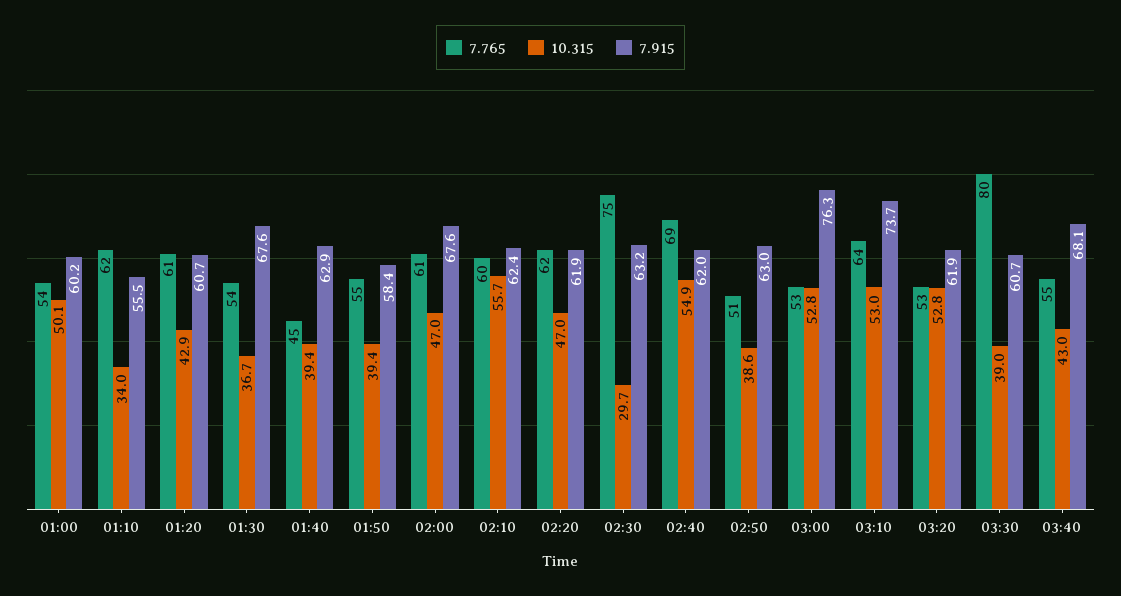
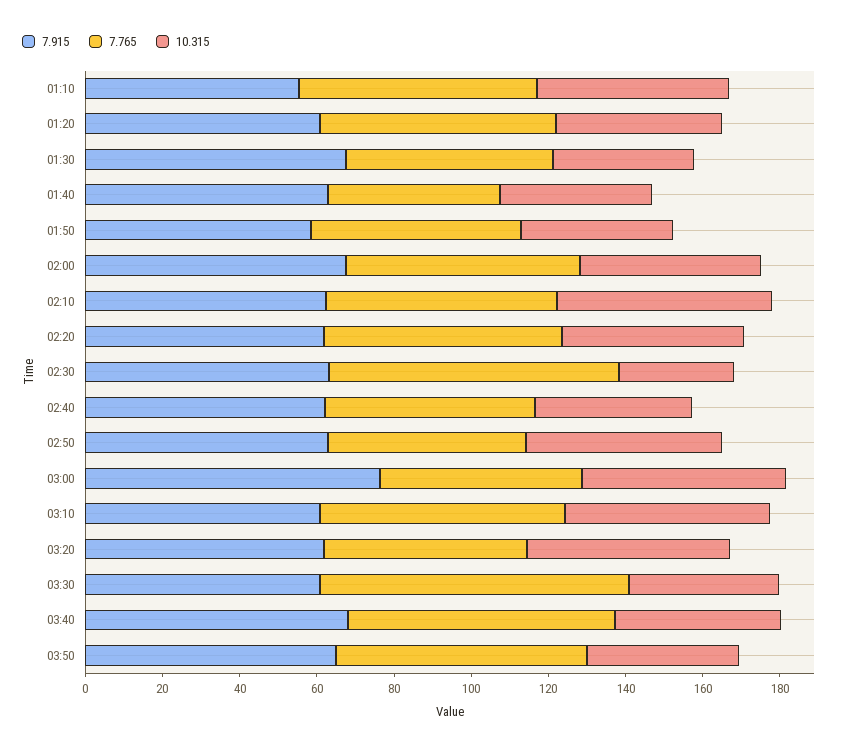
7.765, 01:00: 54 -> none
10.315, 01:00: 50.1 -> none
7.915, 01:00: 60.2 -> none
10.315, 01:10: 34 -> 50
7.765, 02:40: 69 -> 55
10.315, 02:40: 54.9 -> 40
10.315, 02:50: 38.6 -> 50
7.915, 03:10: 73.7 -> 60
7.765, 03:40: 55 -> 70
7.915, 03:50: none -> 65
7.765, 03:50: none -> 65
10.315, 03:50: none -> 40

